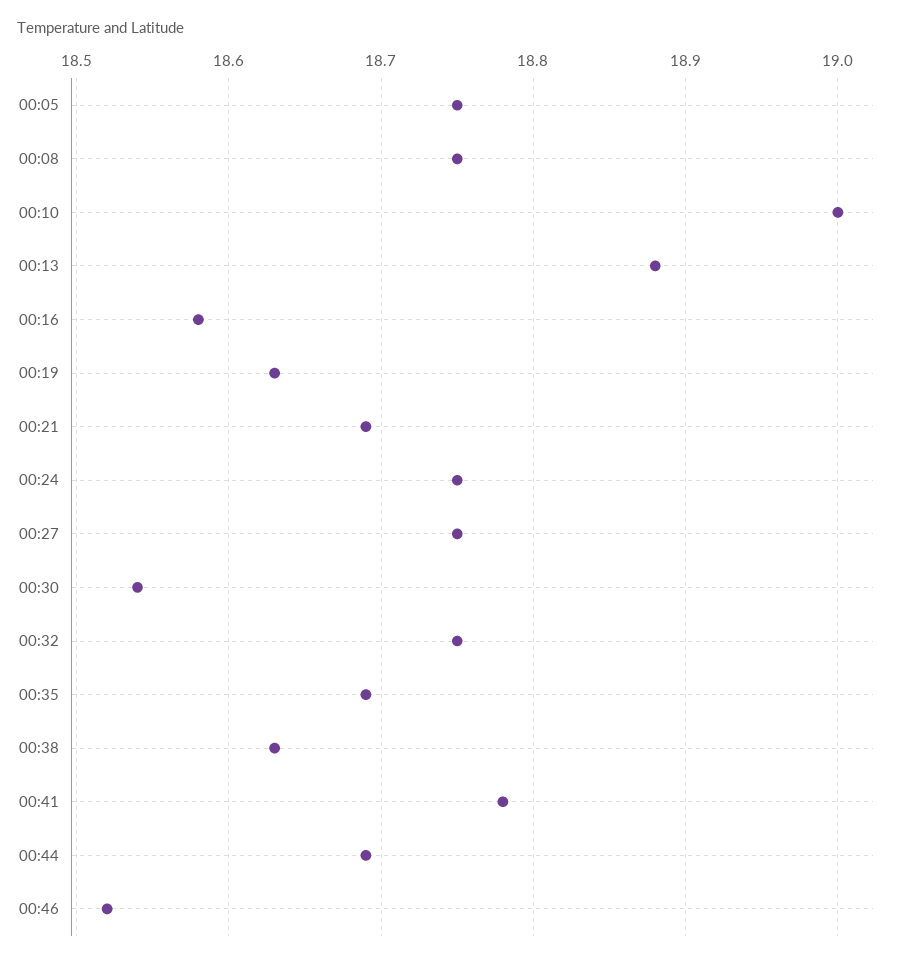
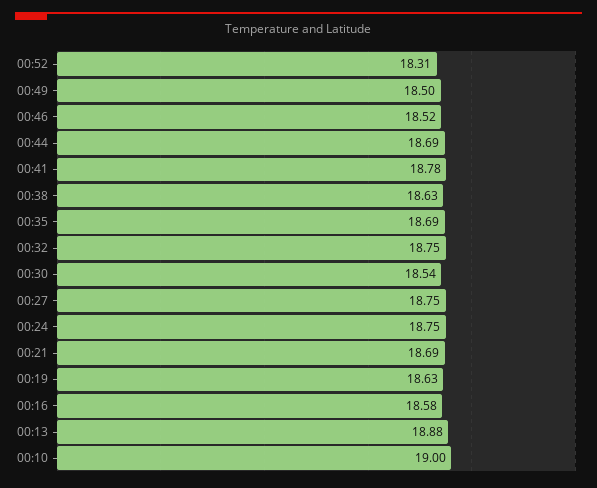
00:05: 18.75 -> none
00:08: 18.75 -> none
00:52: none -> 18.31
00:49: none -> 18.5

